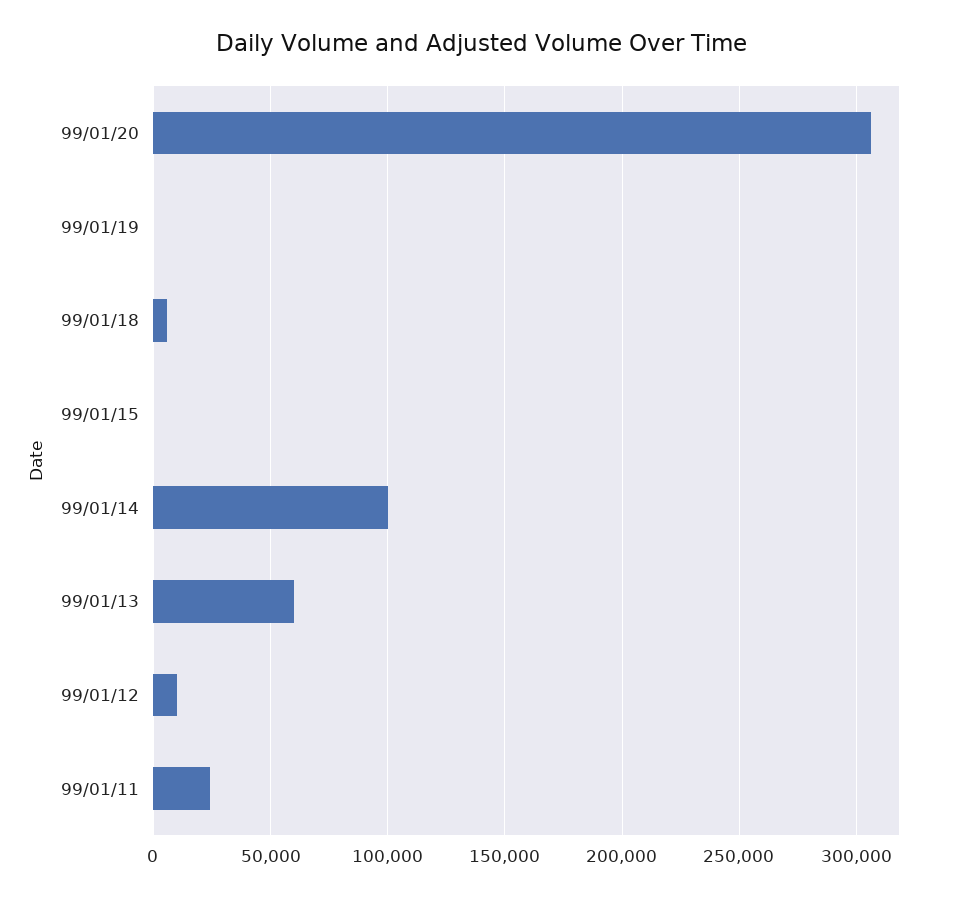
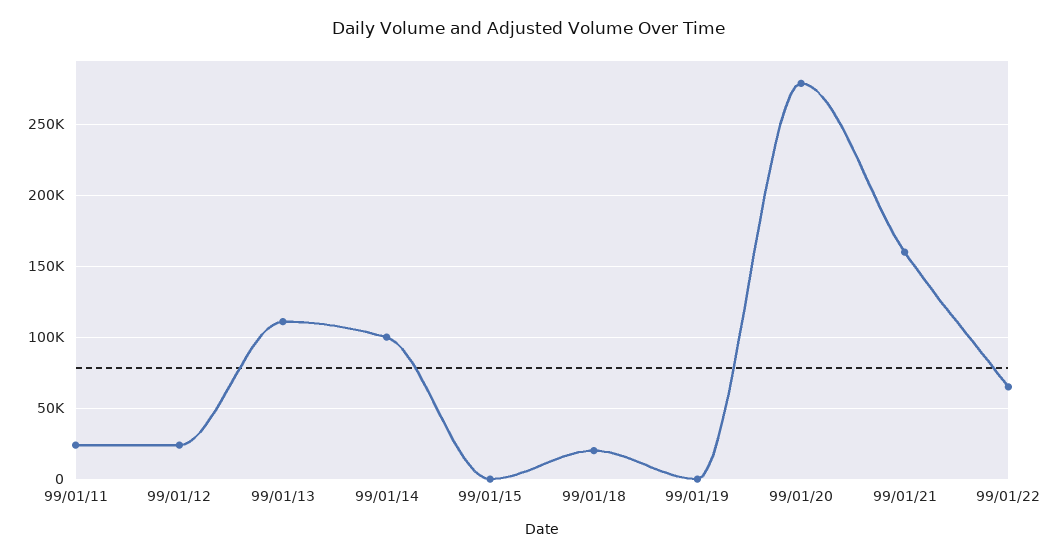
99/01/20: 305000 -> 280000
99/01/18: 5000 -> 20000
99/01/13: 60000 -> 110000
99/01/12: 10000 -> 25000
99/01/21: none -> 160000
99/01/22: none -> 65000

